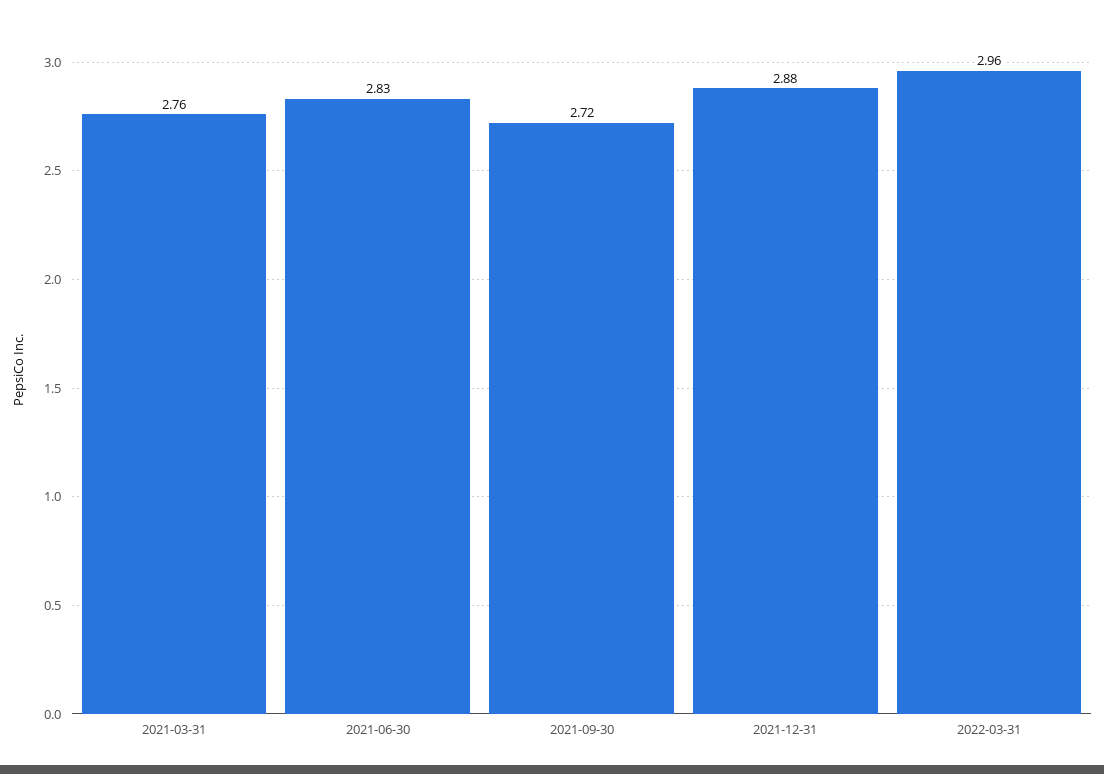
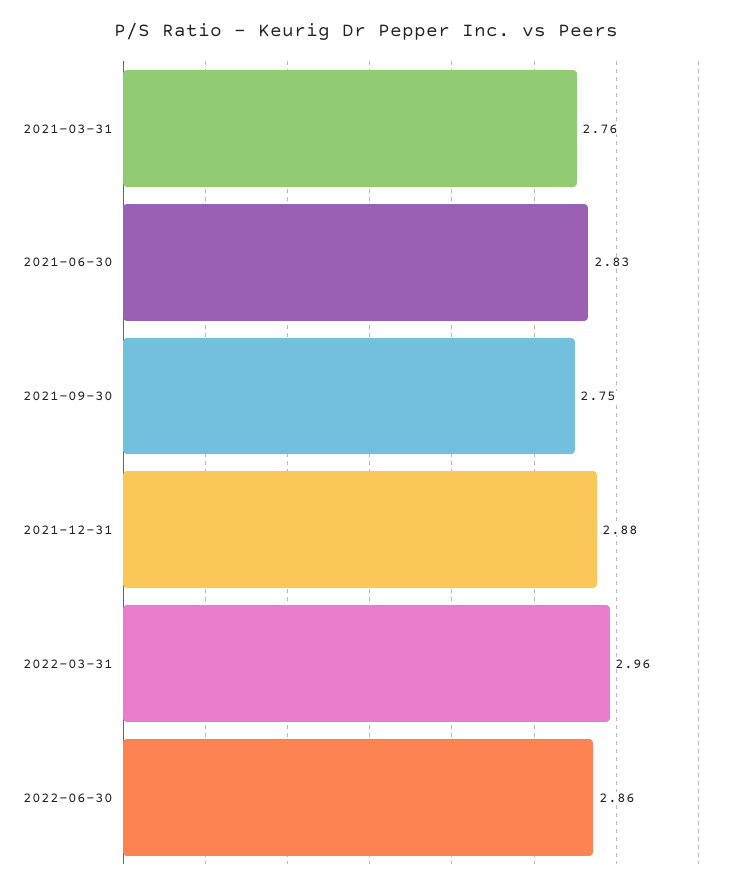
2021-09-30: 2.72 -> 2.75
2022-06-30: none -> 2.86

